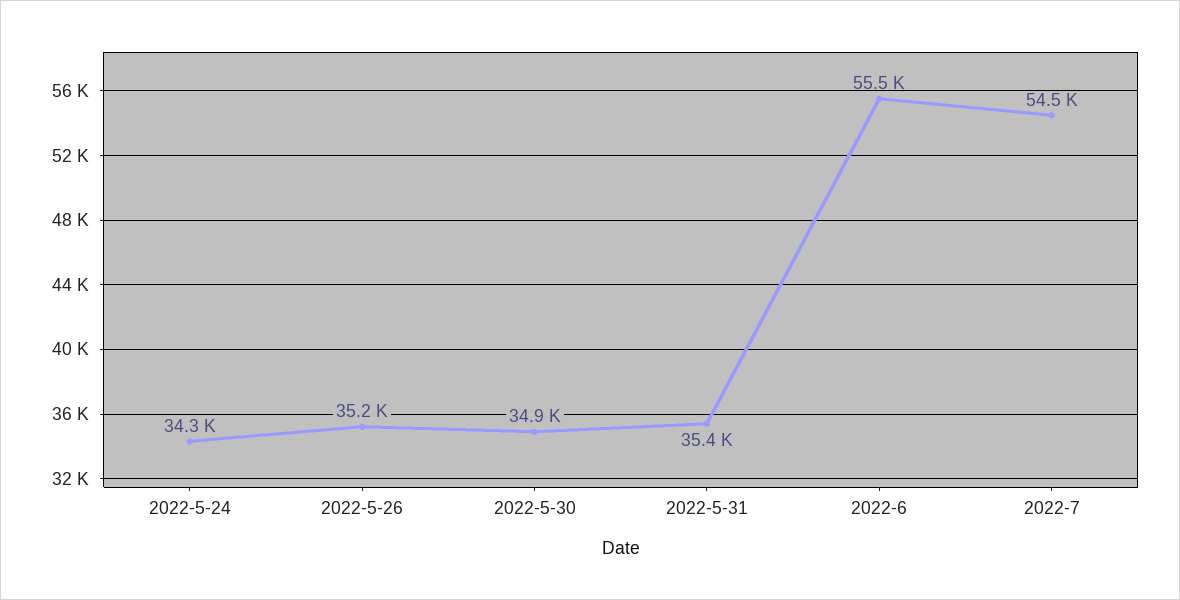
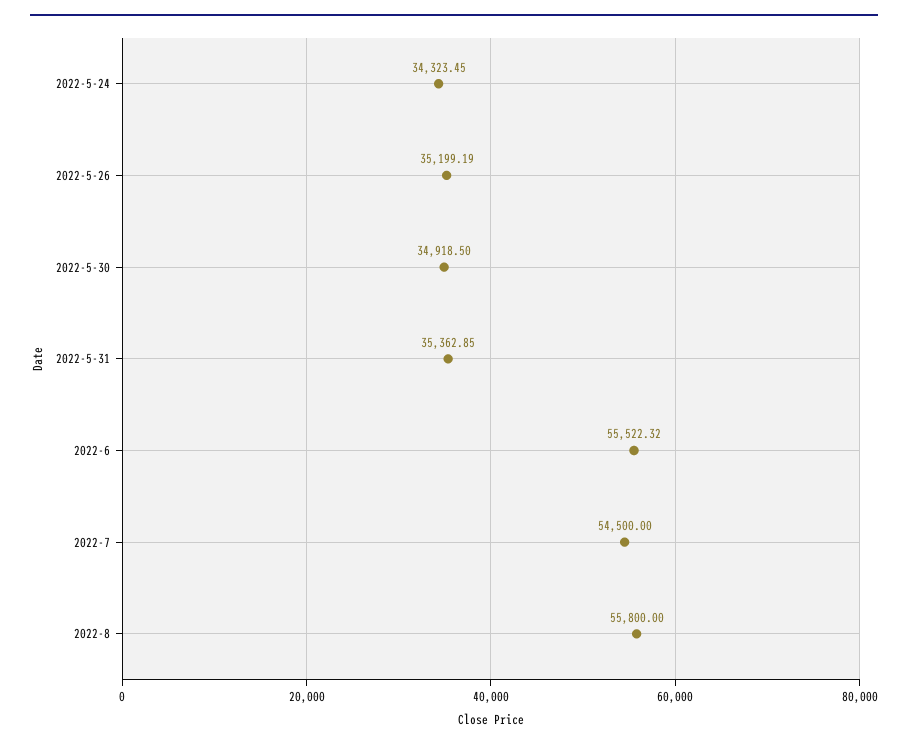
2022-8: none -> 55800

